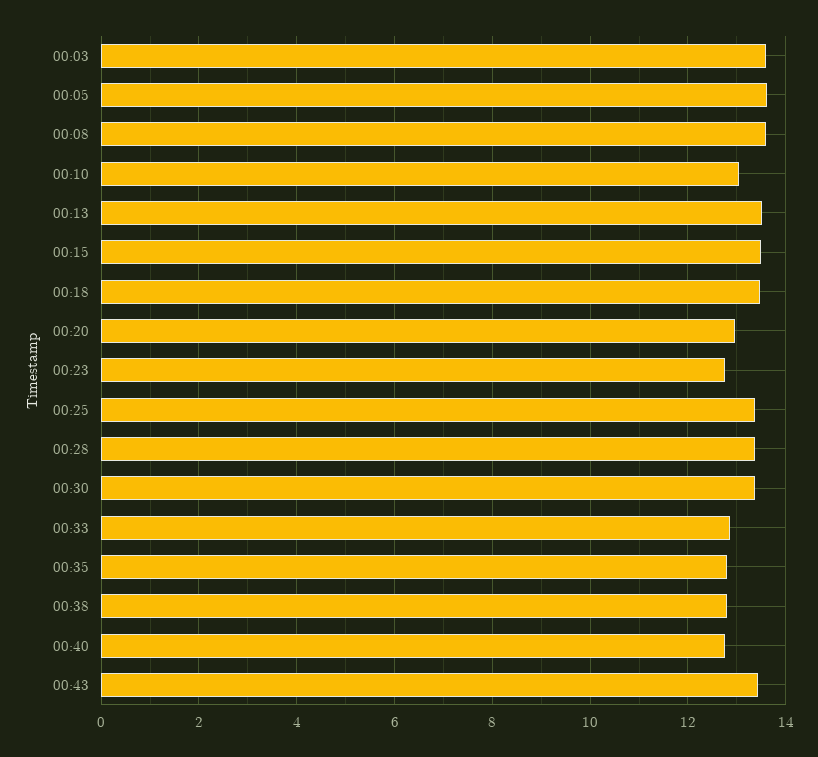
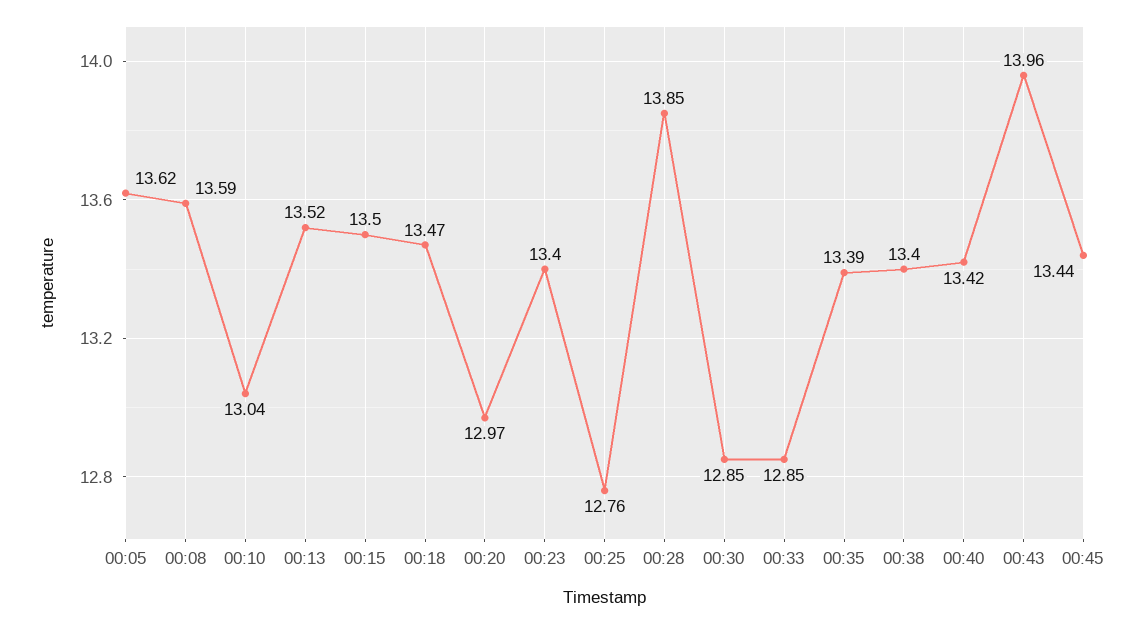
00:03: 13.6 -> none
00:23: 12.8 -> 13.4
00:25: 13.4 -> 12.76
00:28: 13.4 -> 13.85
00:30: 13.4 -> 12.85
00:35: 12.8 -> 13.39
00:38: 12.8 -> 13.4
00:40: 12.8 -> 13.42
00:43: 13.4 -> 13.96
00:45: none -> 13.44

